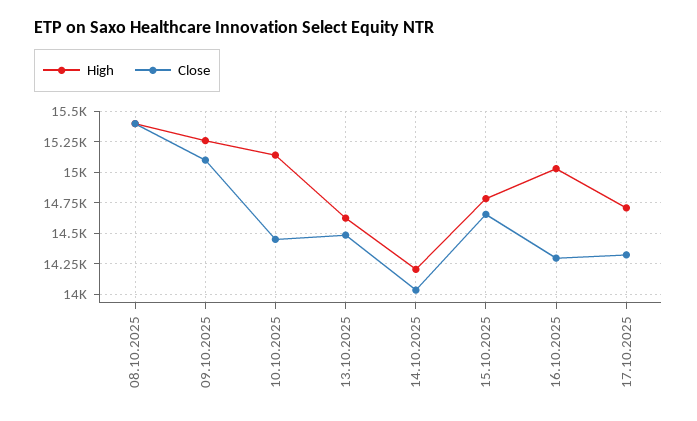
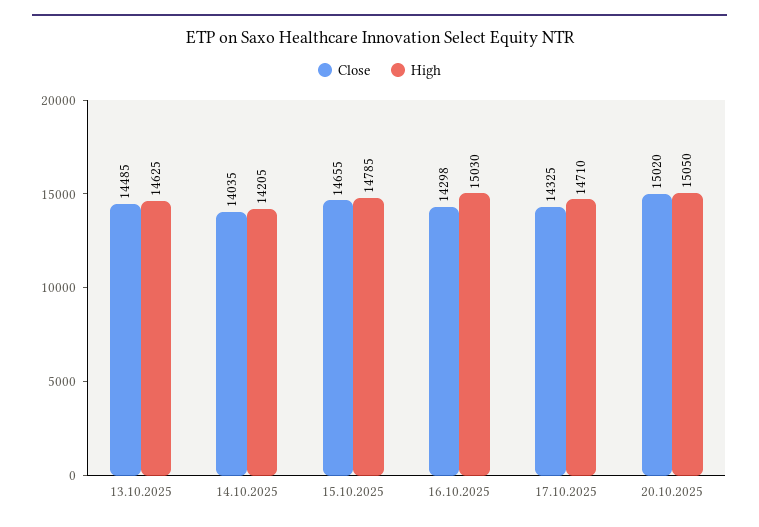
High, 08.10.2025: 15400 -> none
Close, 08.10.2025: 15400 -> none
High, 09.10.2025: 15250 -> none
Close, 09.10.2025: 15100 -> none
High, 10.10.2025: 15150 -> none
Close, 10.10.2025: 14450 -> none
Close, 20.10.2025: none -> 15020
High, 20.10.2025: none -> 15050

